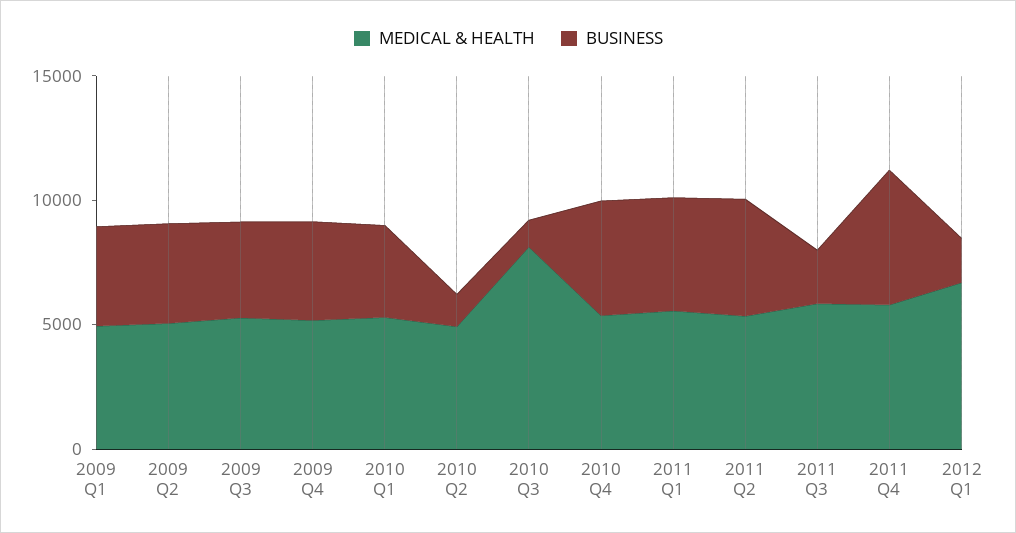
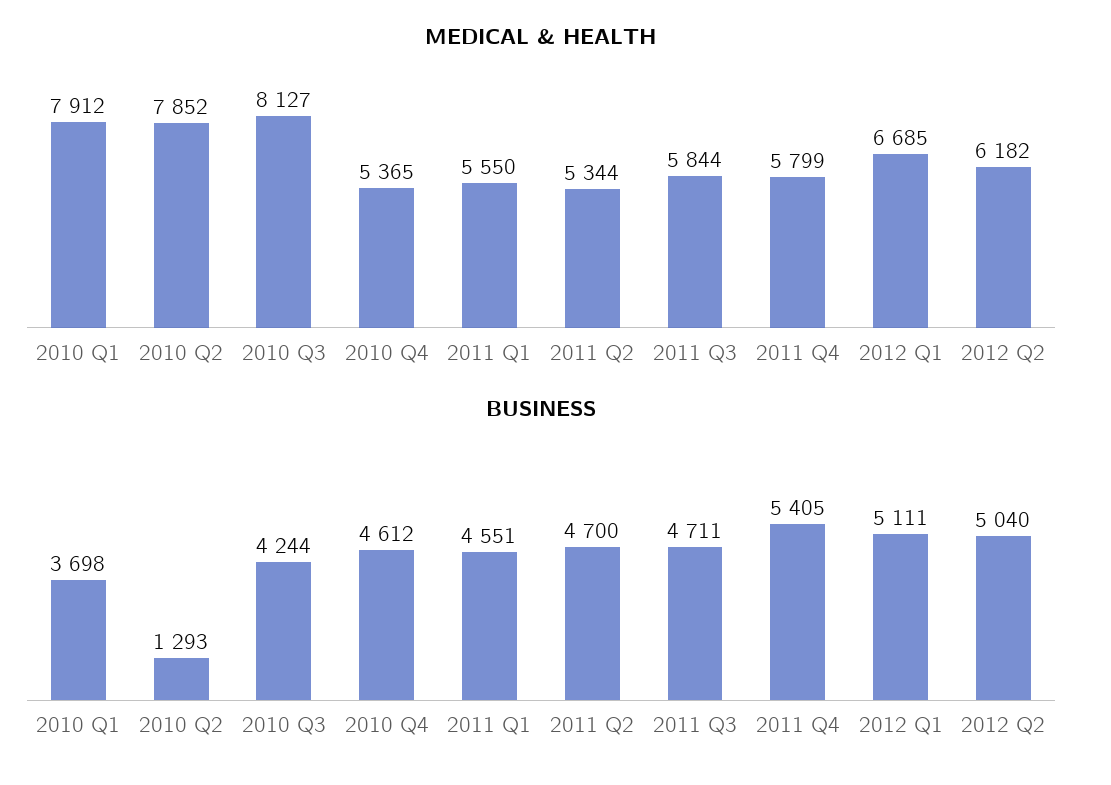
MEDICAL & HEALTH, 2009 Q1: 5000 -> none
BUSINESS, 2009 Q1: 4000 -> none
MEDICAL & HEALTH, 2009 Q2: 5000 -> none
BUSINESS, 2009 Q2: 4000 -> none
MEDICAL & HEALTH, 2009 Q3: 5000 -> none
BUSINESS, 2009 Q3: 4000 -> none
MEDICAL & HEALTH, 2009 Q4: 5000 -> none
BUSINESS, 2009 Q4: 4000 -> none
MEDICAL & HEALTH, 2010 Q1: 5000 -> 7912
MEDICAL & HEALTH, 2010 Q2: 5000 -> 7852
BUSINESS, 2010 Q3: 1000 -> 4244
BUSINESS, 2011 Q3: 2000 -> 4711
BUSINESS, 2012 Q1: 2000 -> 5111
MEDICAL & HEALTH, 2012 Q2: none -> 6182
BUSINESS, 2012 Q2: none -> 5040

